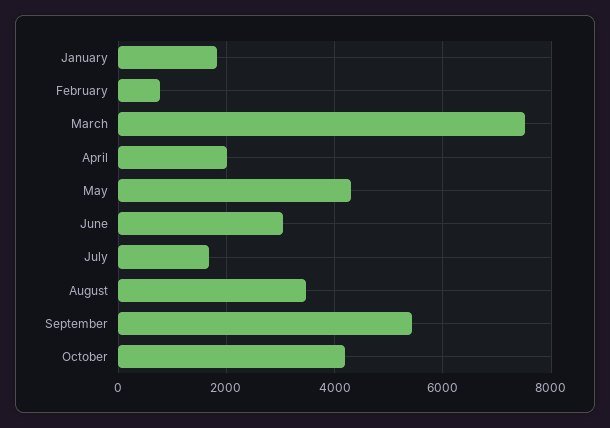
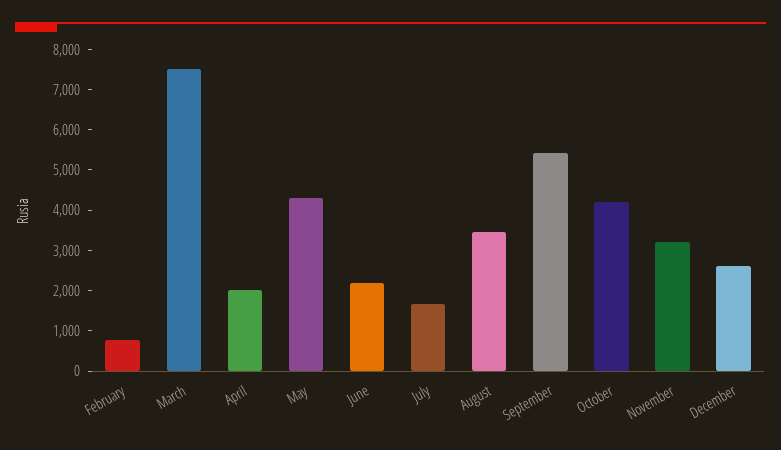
January: 1800 -> none
June: 3000 -> 2200
November: none -> 3200
December: none -> 2600

